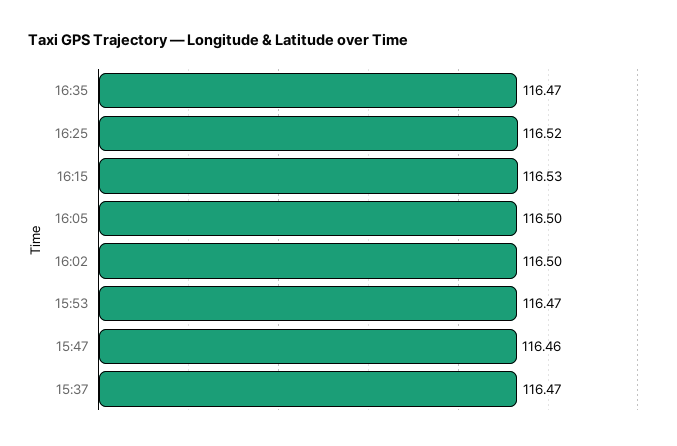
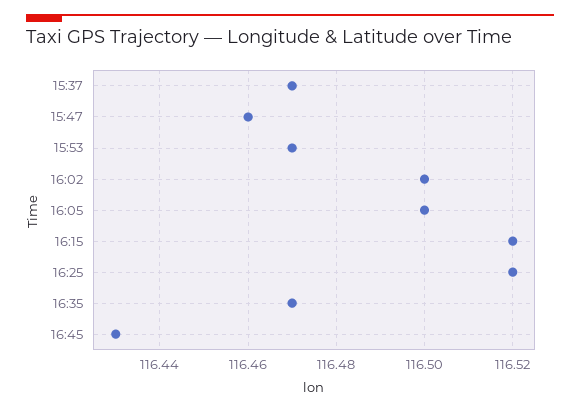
16:15: 116.53 -> 116.52
16:45: none -> 116.43

